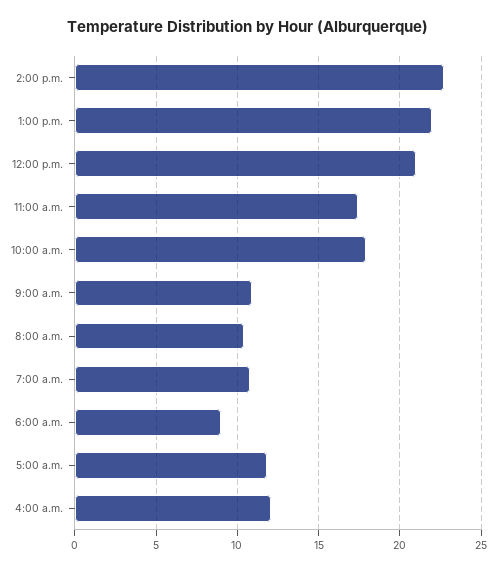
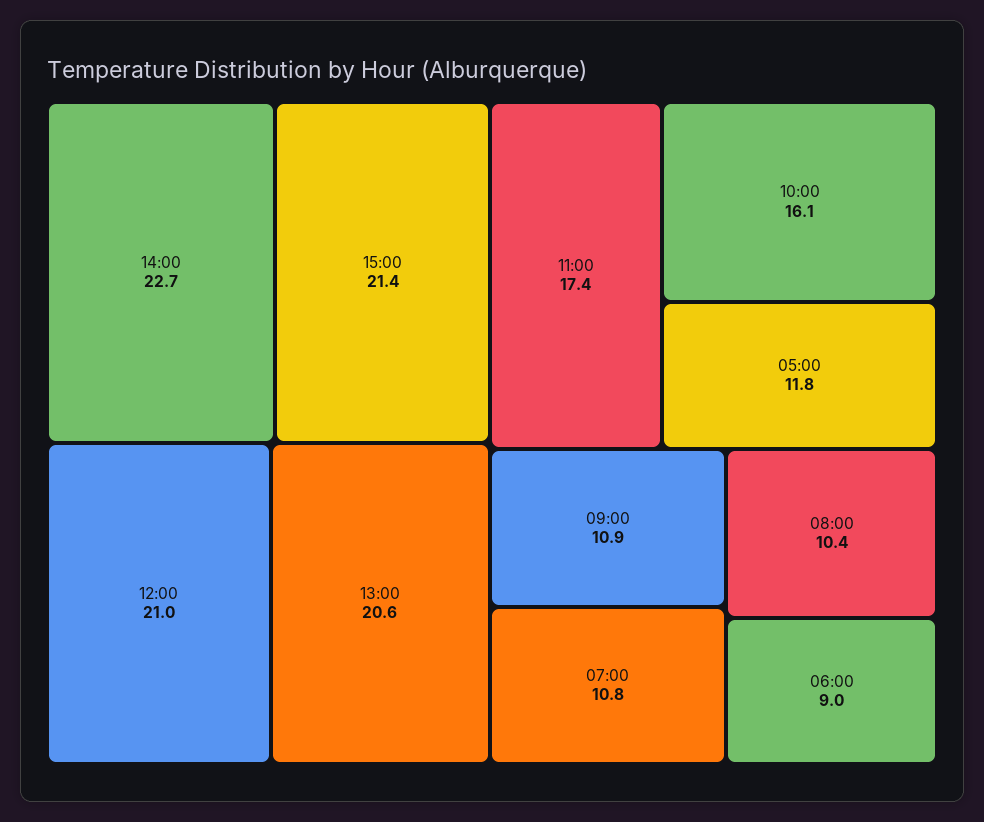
1:00 p.m.: 22 -> 20.6
10:00 a.m.: 18 -> 16.1
4:00 a.m.: 12 -> none
15:00: none -> 21.4

